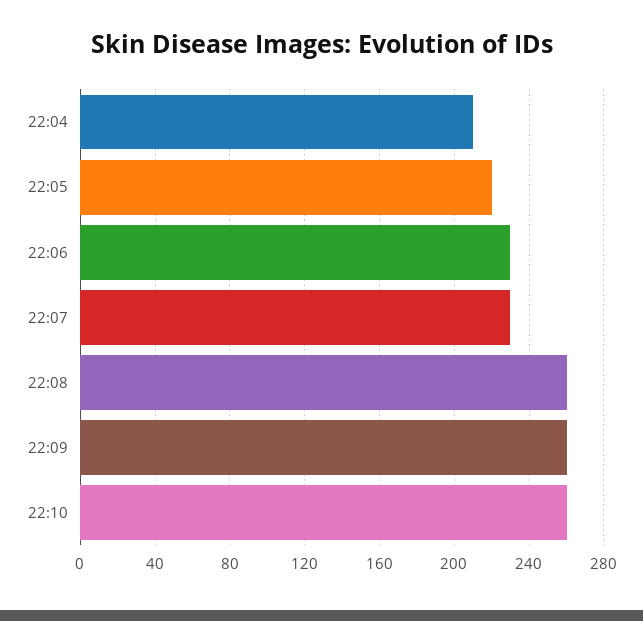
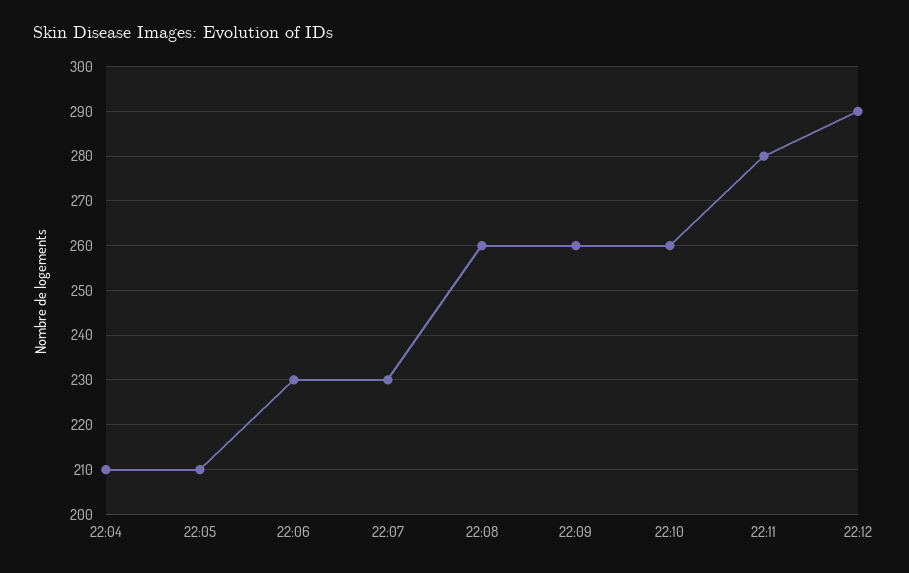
22:05: 220 -> 210
22:11: none -> 280
22:12: none -> 290

